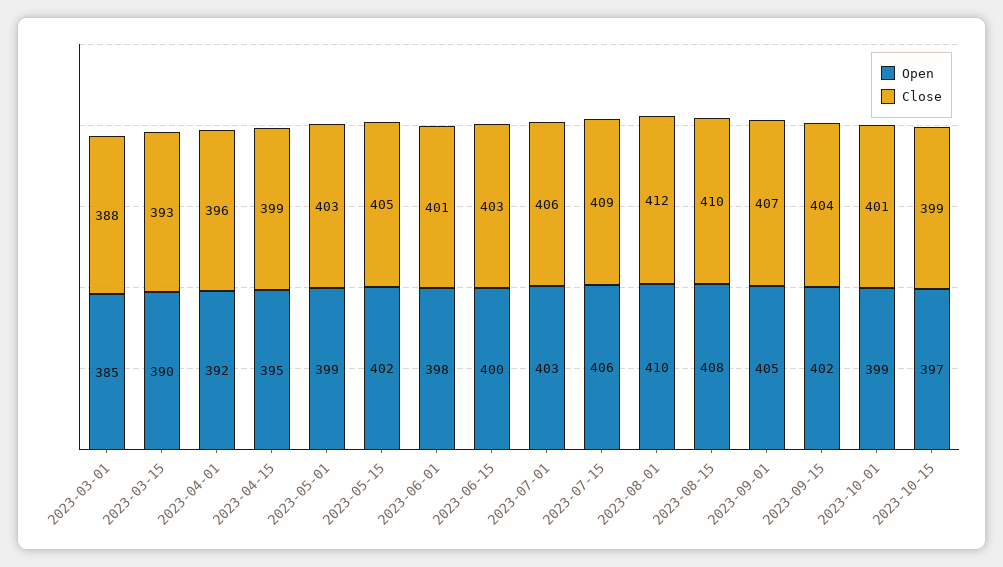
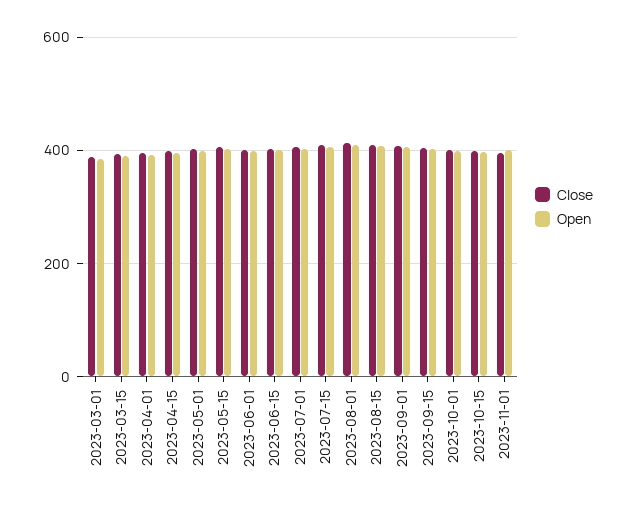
Close, 2023-11-01: none -> 400
Open, 2023-11-01: none -> 400

